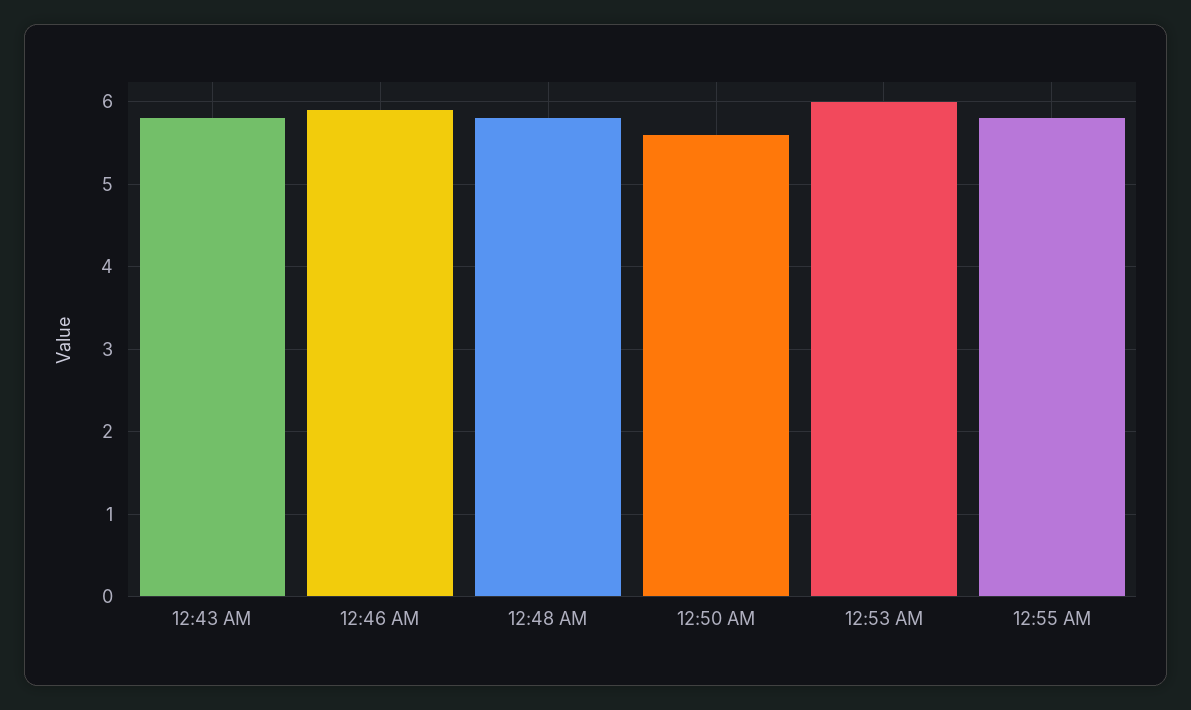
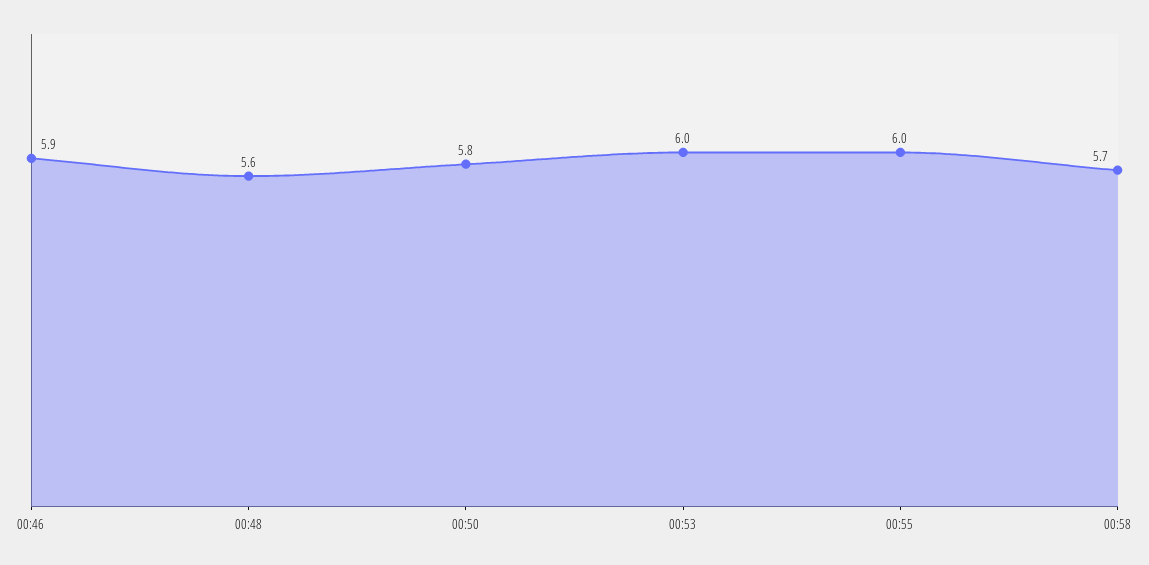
12:43 AM: 5.8 -> none
12:48 AM: 5.8 -> 5.6
12:50 AM: 5.6 -> 5.8
12:55 AM: 5.8 -> 6
00:58: none -> 5.7

